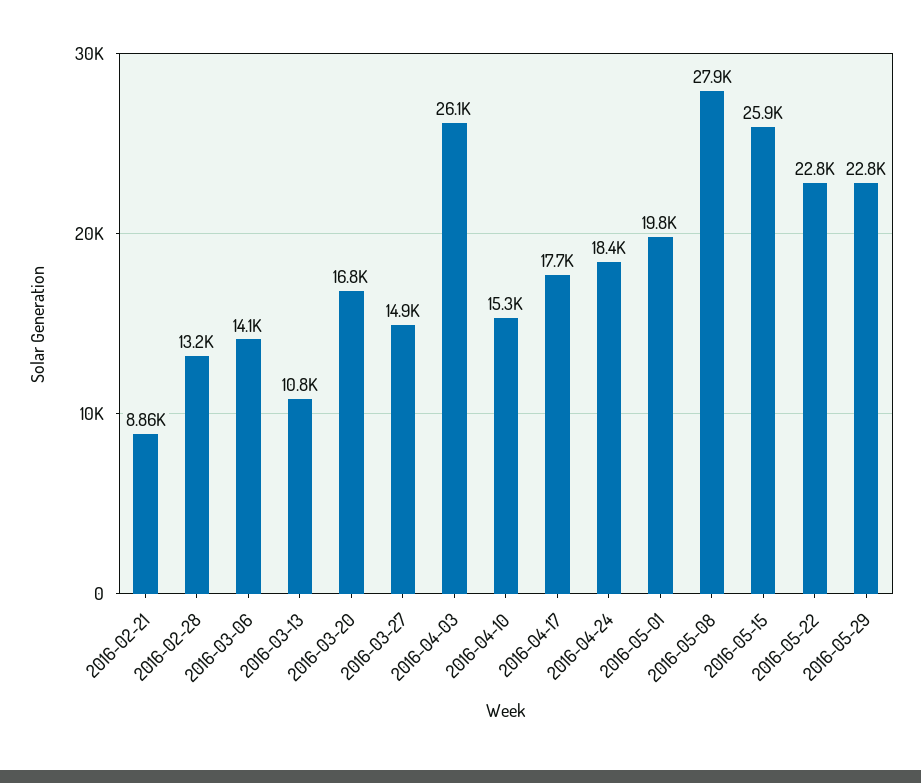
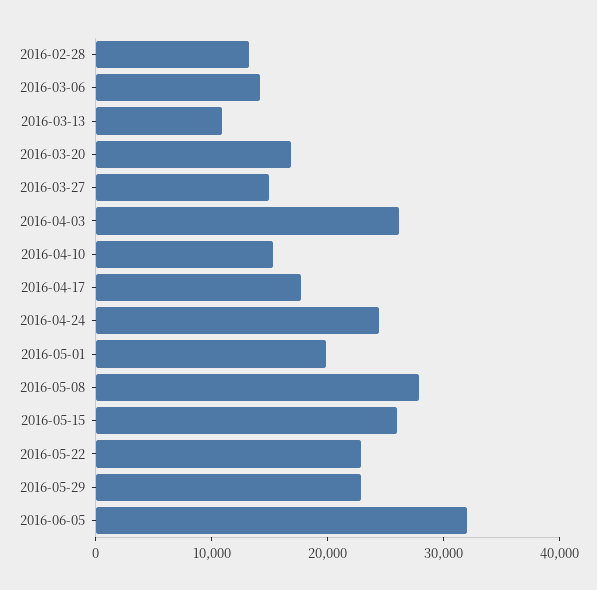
2016-02-21: 8860 -> none
2016-04-24: 18400 -> 24000
2016-06-05: none -> 32000

